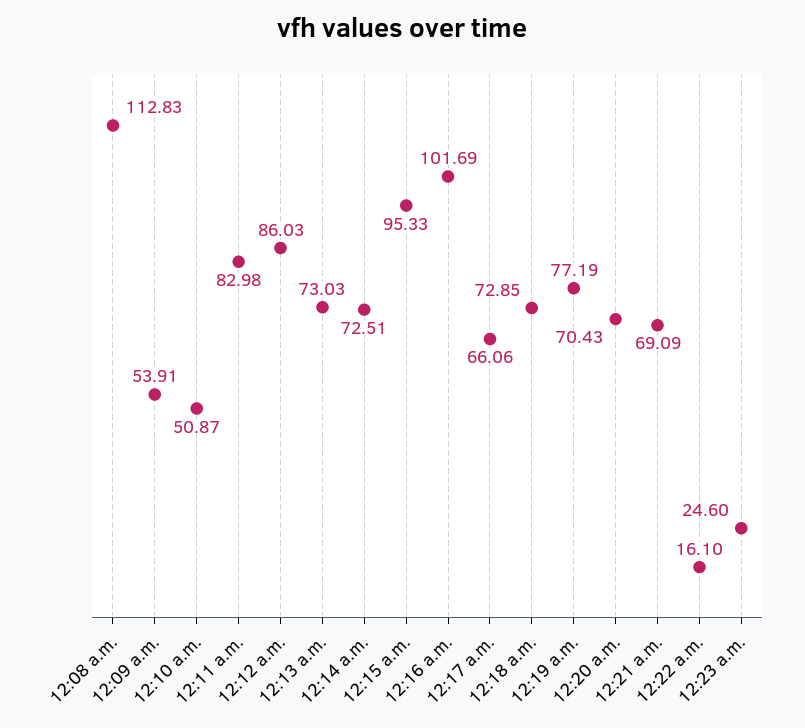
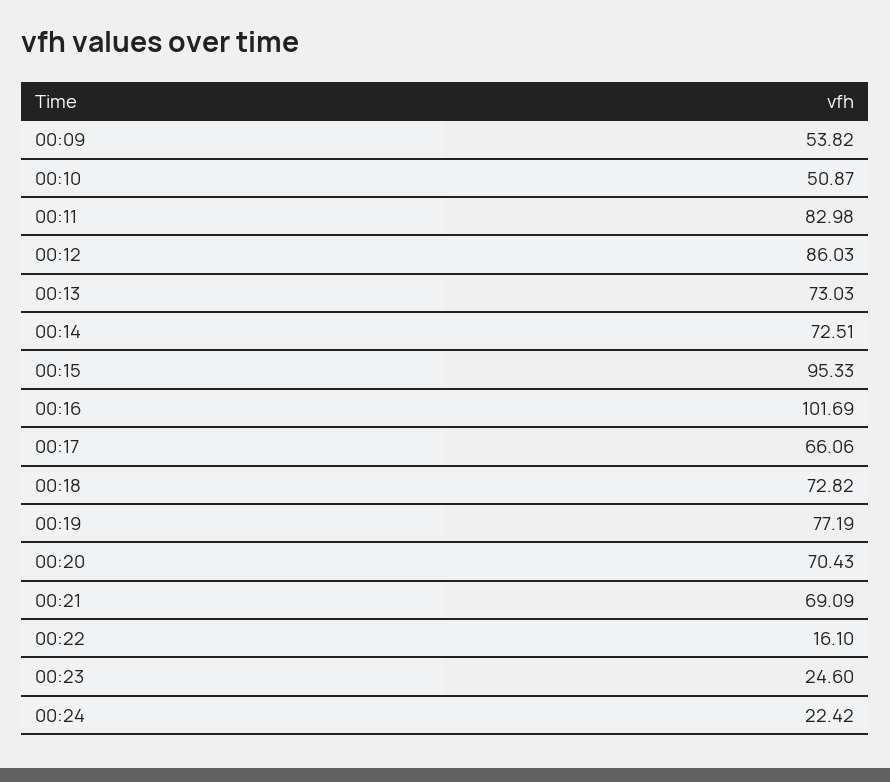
12:08 a.m.: 112.83 -> none
12:09 a.m.: 53.91 -> 53.82
12:18 a.m.: 72.85 -> 72.82
00:24: none -> 22.42

